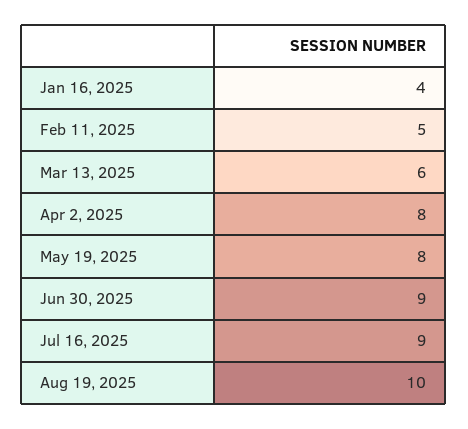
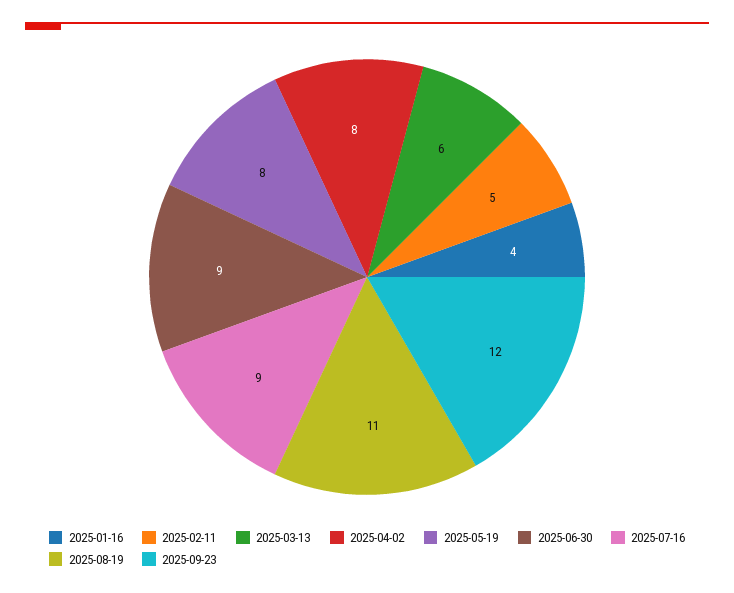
Aug 19, 2025: 10 -> 11
2025-09-23: none -> 12

